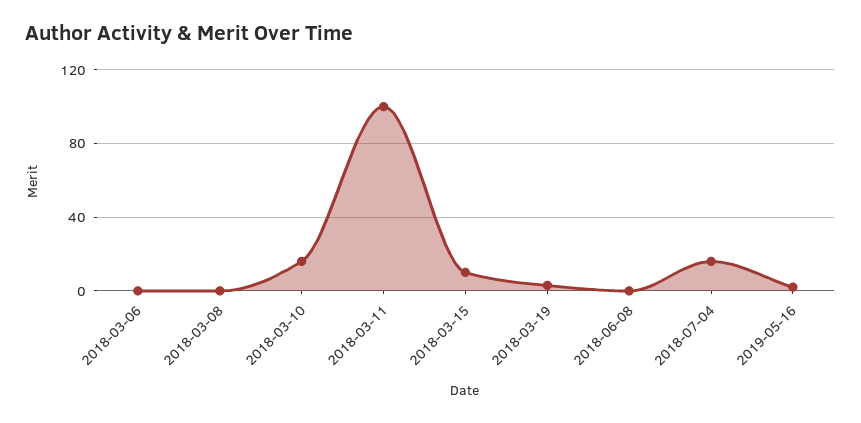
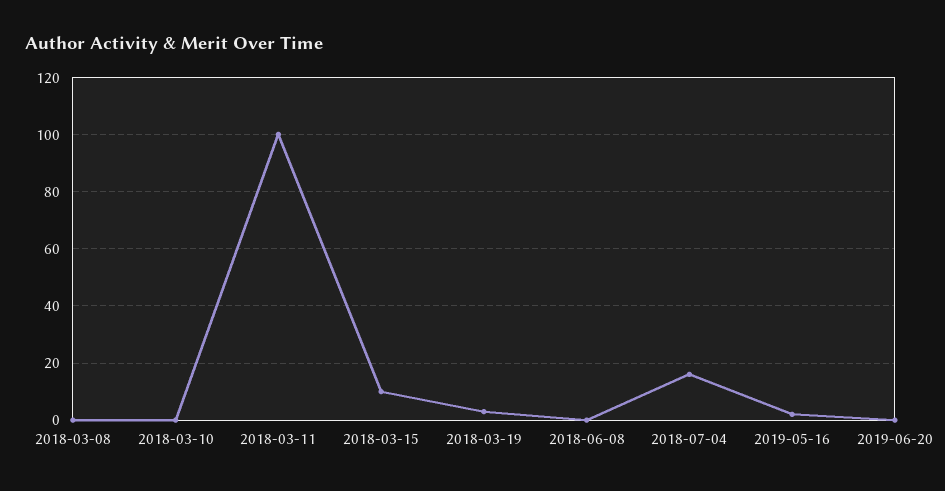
2018-03-06: 0 -> none
2018-03-10: 15 -> 0
2019-06-20: none -> 0

